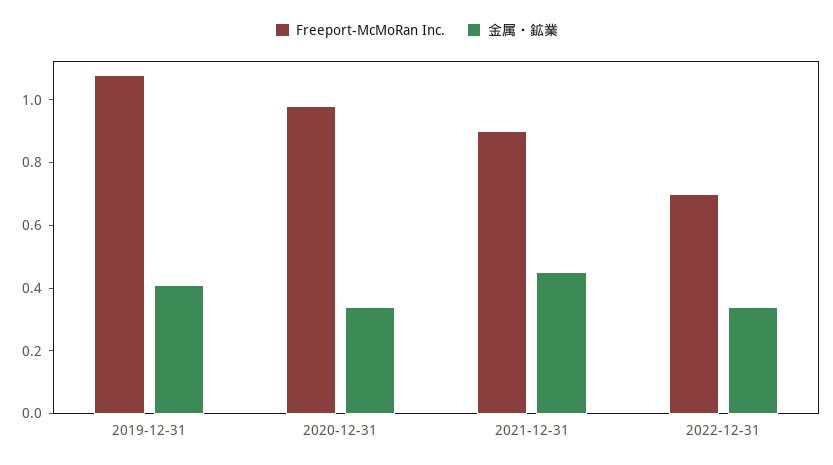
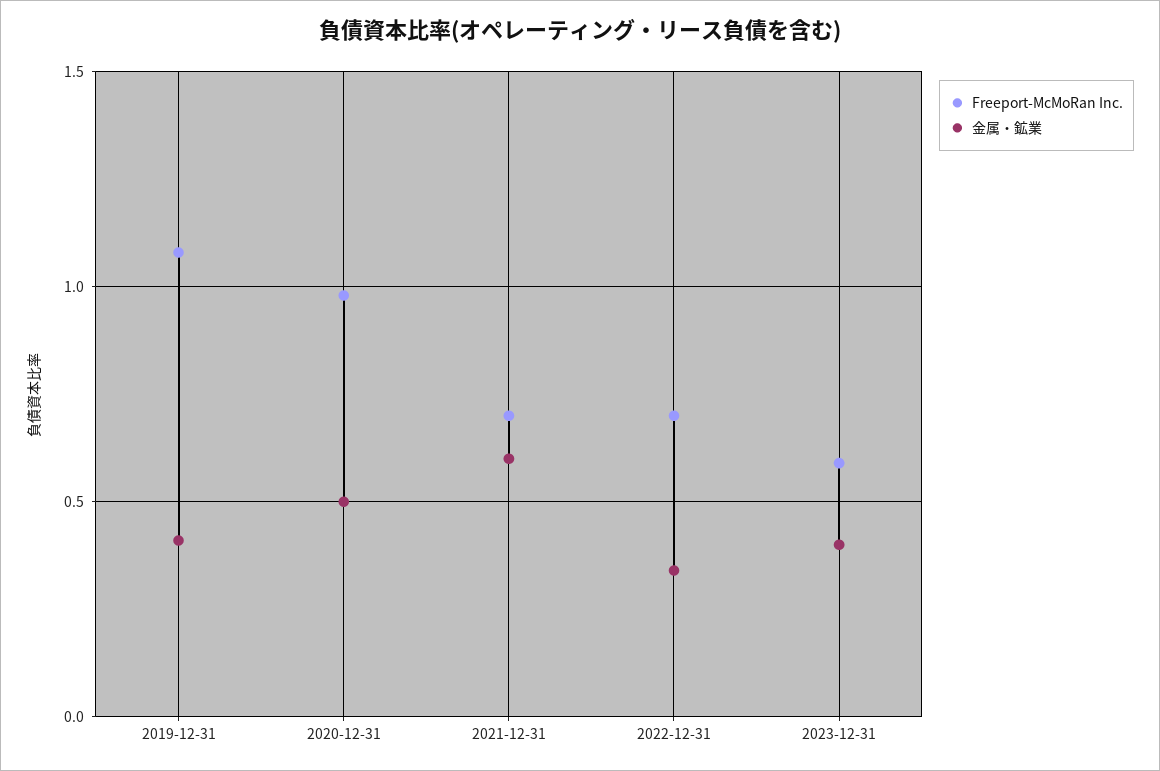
金属・鉱業, 2020-12-31: 0.35 -> 0.5
Freeport-McMoRan Inc., 2021-12-31: 0.9 -> 0.7
金属・鉱業, 2021-12-31: 0.45 -> 0.6
Freeport-McMoRan Inc., 2023-12-31: none -> 0.6
金属・鉱業, 2023-12-31: none -> 0.4

